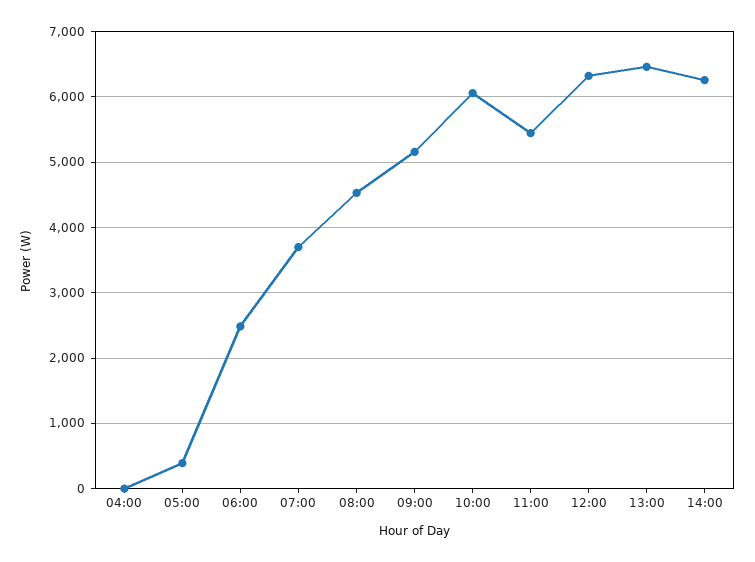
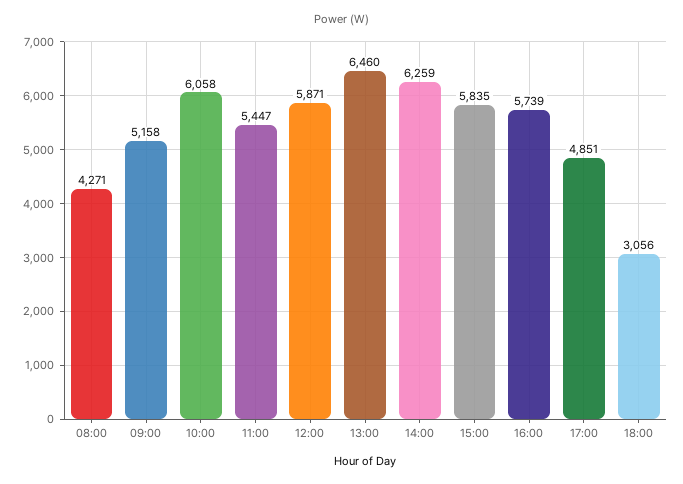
04:00: 0 -> none
05:00: 400 -> none
06:00: 2500 -> none
07:00: 3700 -> none
08:00: 4500 -> 4271
12:00: 6300 -> 5871
15:00: none -> 5835
16:00: none -> 5739
17:00: none -> 4851
18:00: none -> 3056

